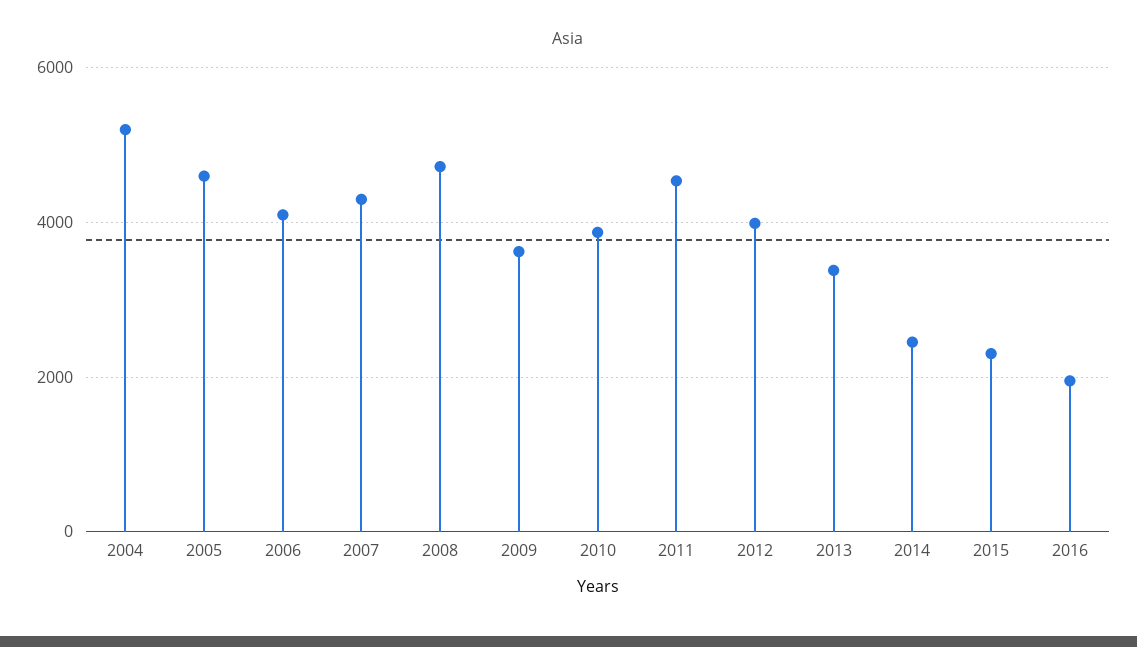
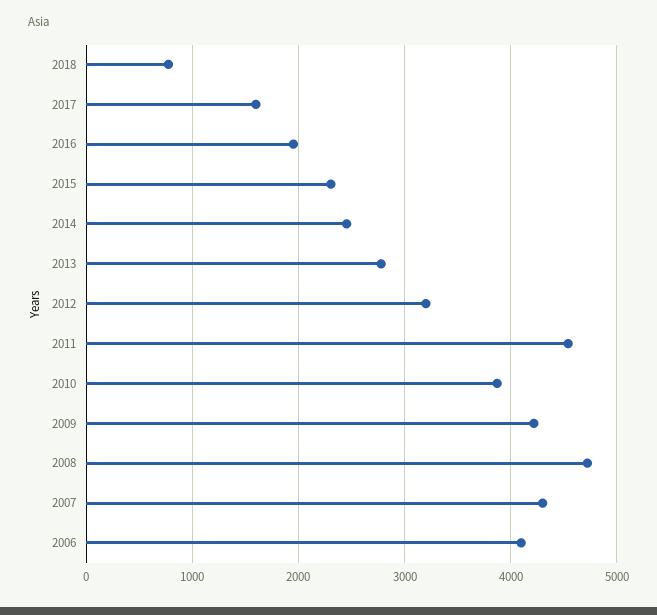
2004: 5200 -> none
2005: 4600 -> none
2009: 3600 -> 4200
2012: 4000 -> 3200
2013: 3400 -> 2800
2018: none -> 800
2017: none -> 1600

